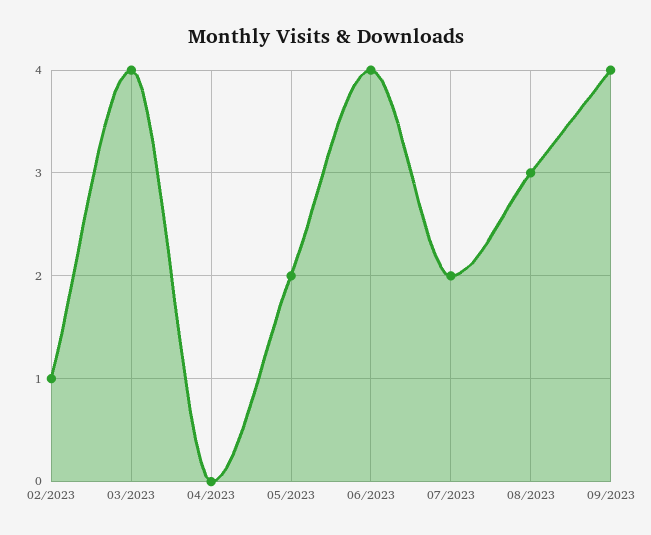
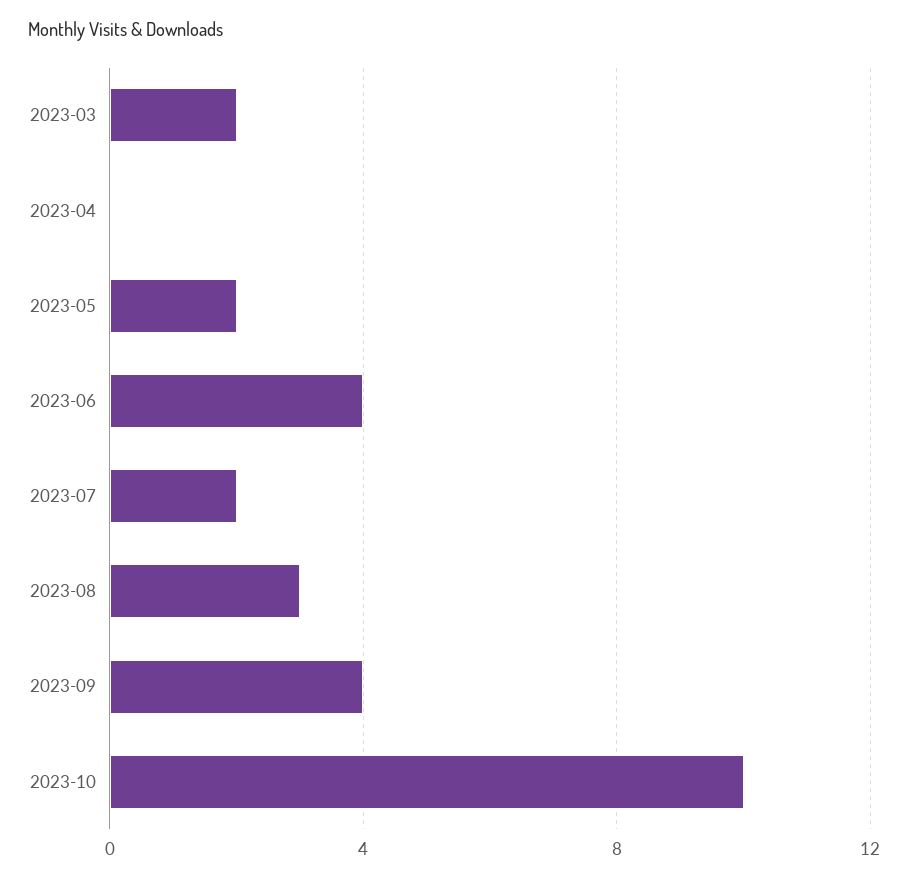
02/2023: 1 -> none
03/2023: 4 -> 2
2023-10: none -> 10

